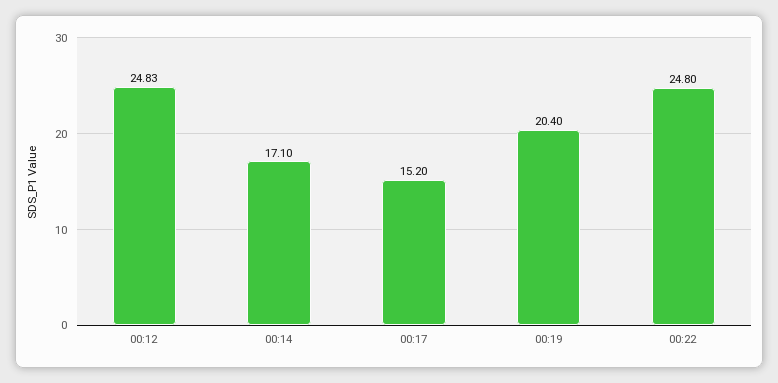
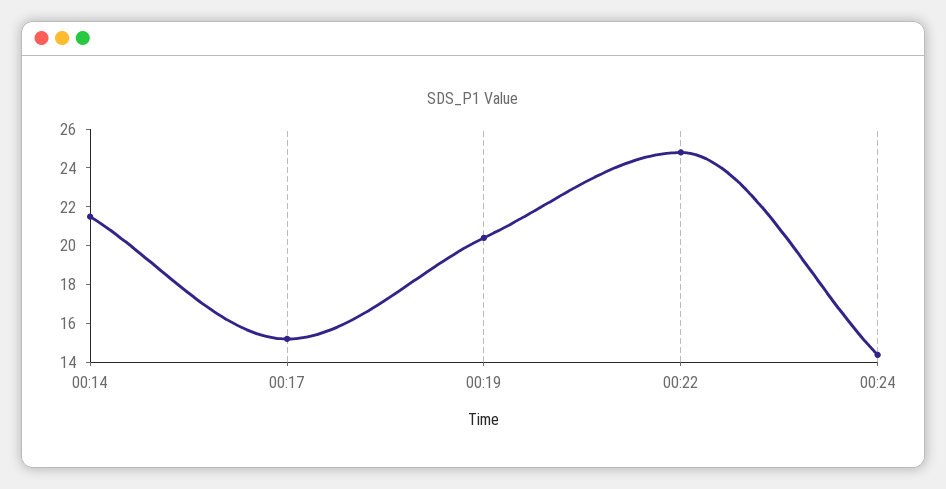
00:12: 24.83 -> none
00:14: 17.1 -> 21.5
00:24: none -> 14.5

